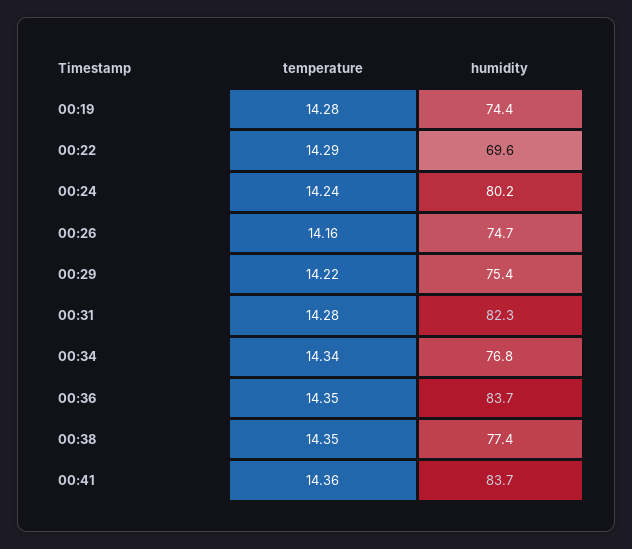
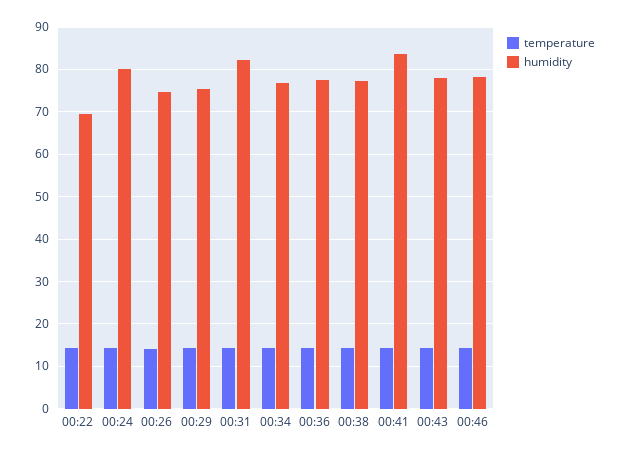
temperature, 00:19: 14.28 -> none
humidity, 00:19: 74.4 -> none
humidity, 00:36: 83.7 -> 78
temperature, 00:43: none -> 14
humidity, 00:43: none -> 78
temperature, 00:46: none -> 14
humidity, 00:46: none -> 78

